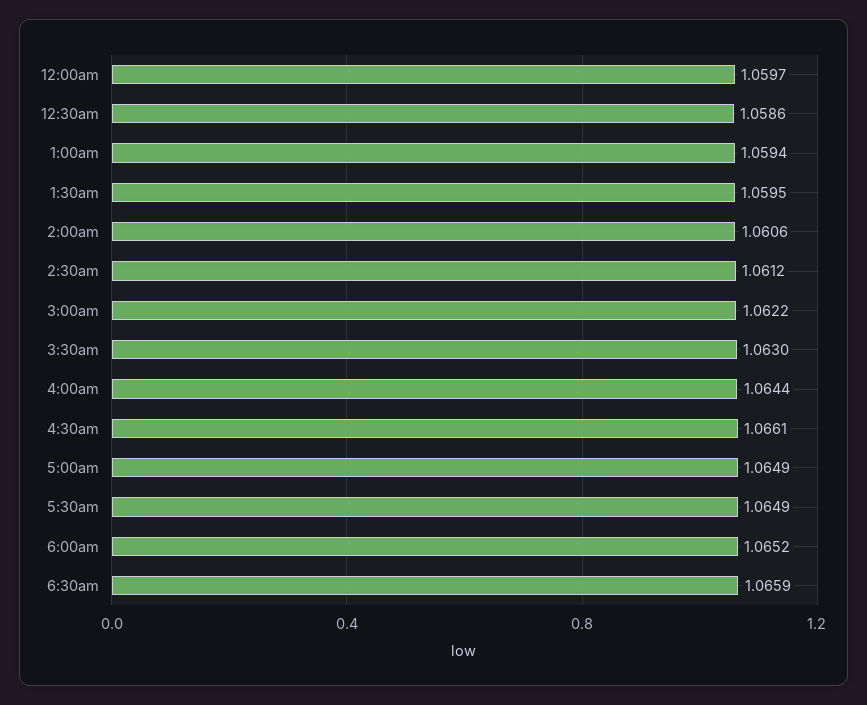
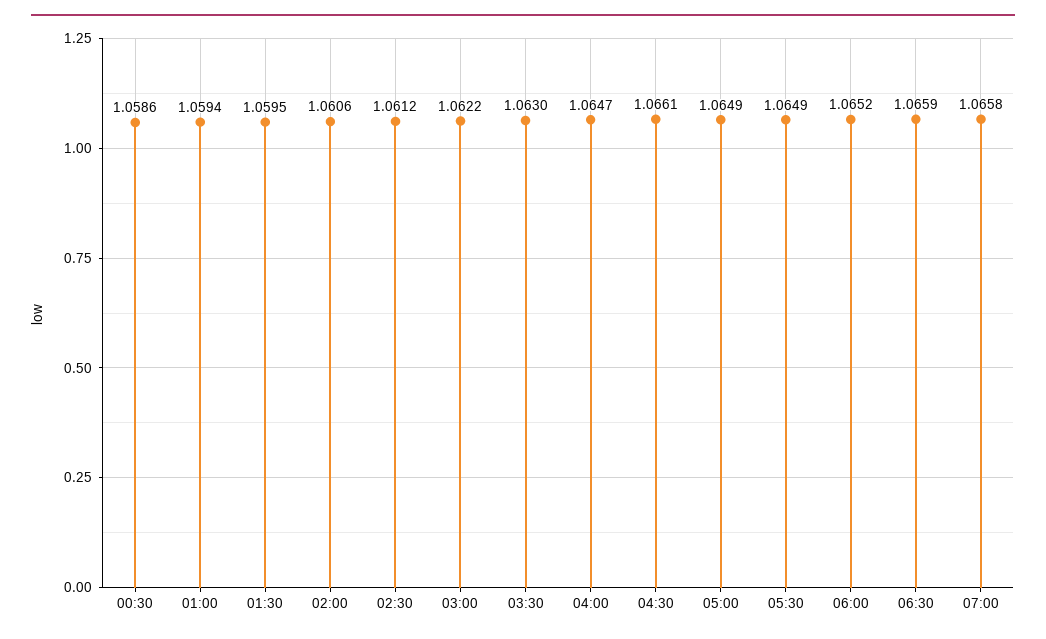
12:00am: 1.0597 -> none
4:00am: 1.0644 -> 1.0647
07:00: none -> 1.0658

